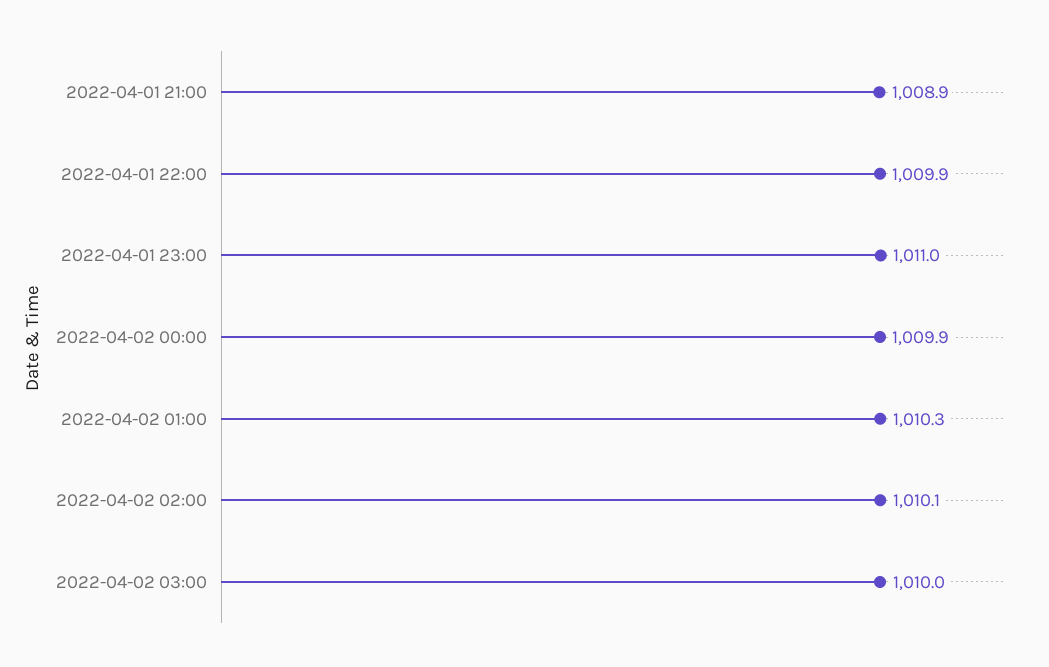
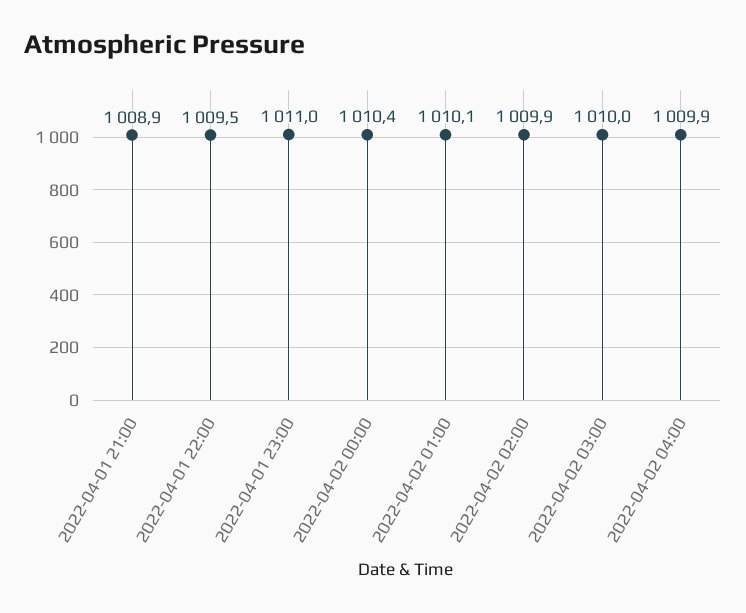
2022-04-01 22:00: 1009.9 -> 1009.5
2022-04-02 00:00: 1009.9 -> 1010.4
2022-04-02 01:00: 1010.3 -> 1010.1
2022-04-02 02:00: 1010.1 -> 1009.9
2022-04-02 04:00: none -> 1009.9

